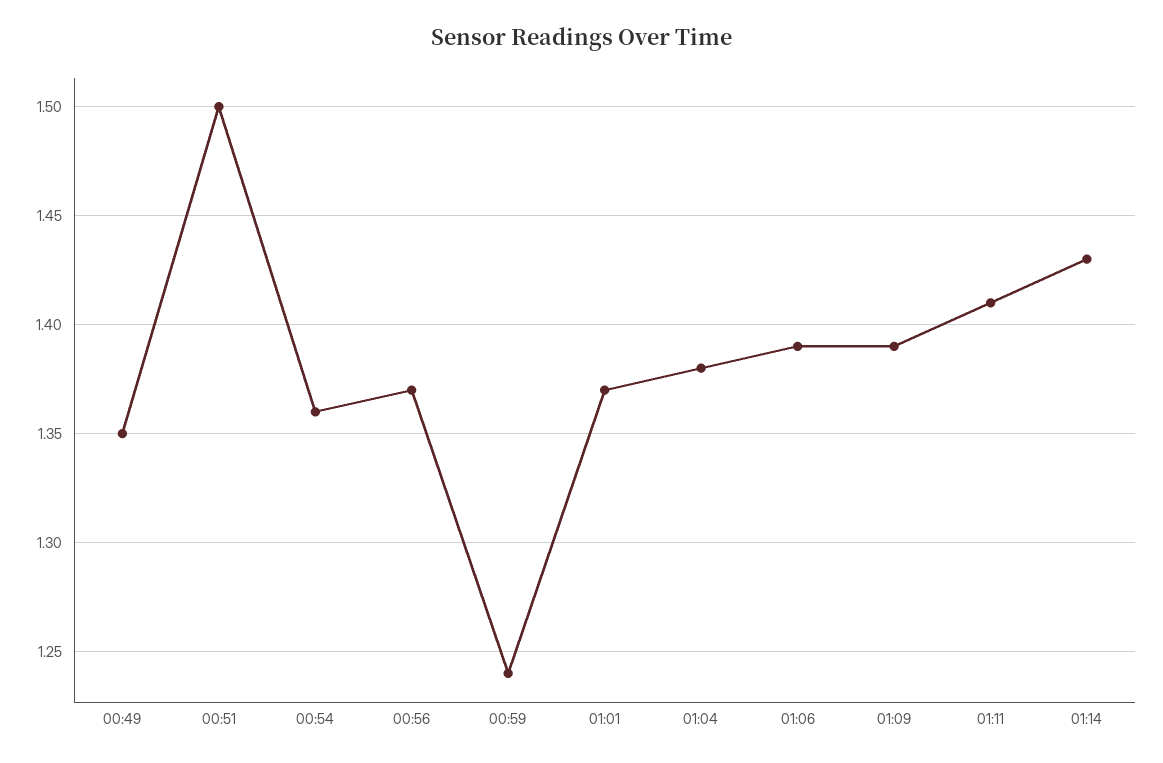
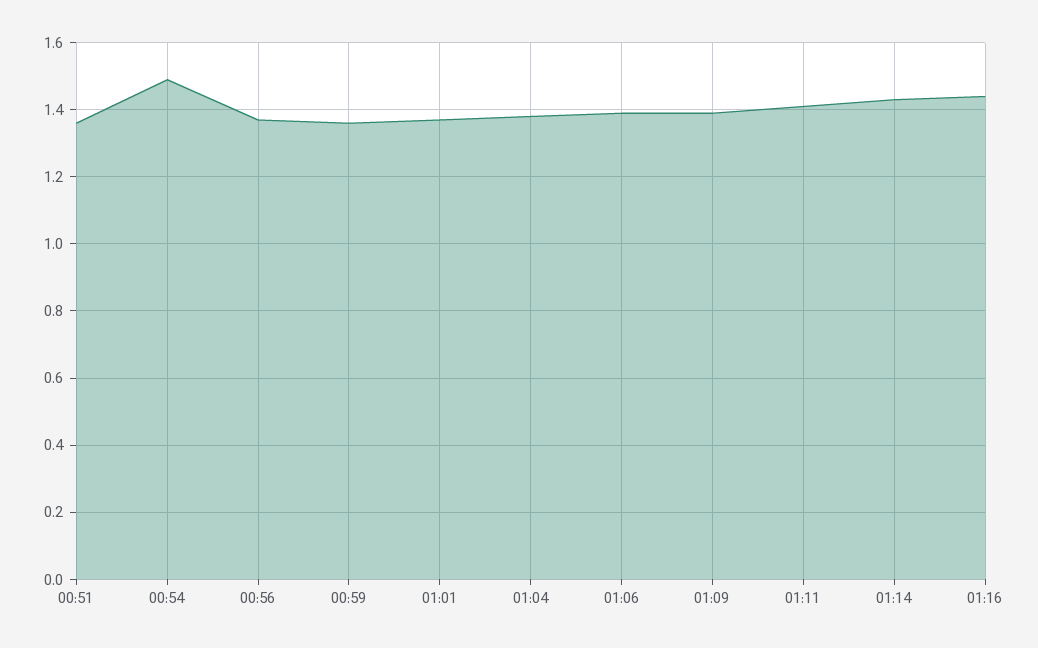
00:49: 1.35 -> none
00:51: 1.5 -> 1.35
00:54: 1.36 -> 1.5
00:59: 1.24 -> 1.35
01:16: none -> 1.45

